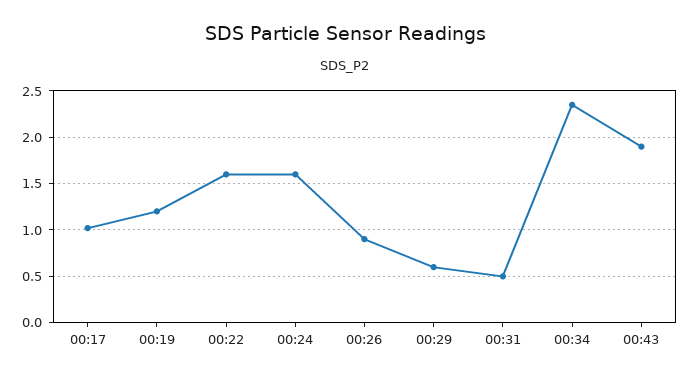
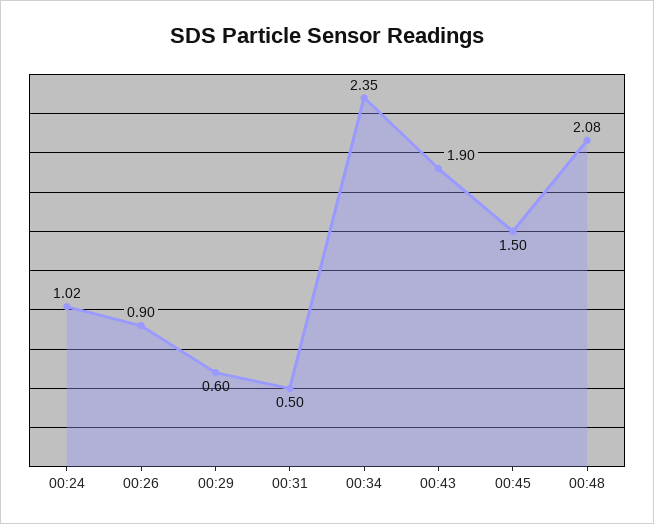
00:17: 1 -> none
00:19: 1.2 -> none
00:22: 1.6 -> none
00:24: 1.6 -> 1.02
00:45: none -> 1.5
00:48: none -> 2.08

